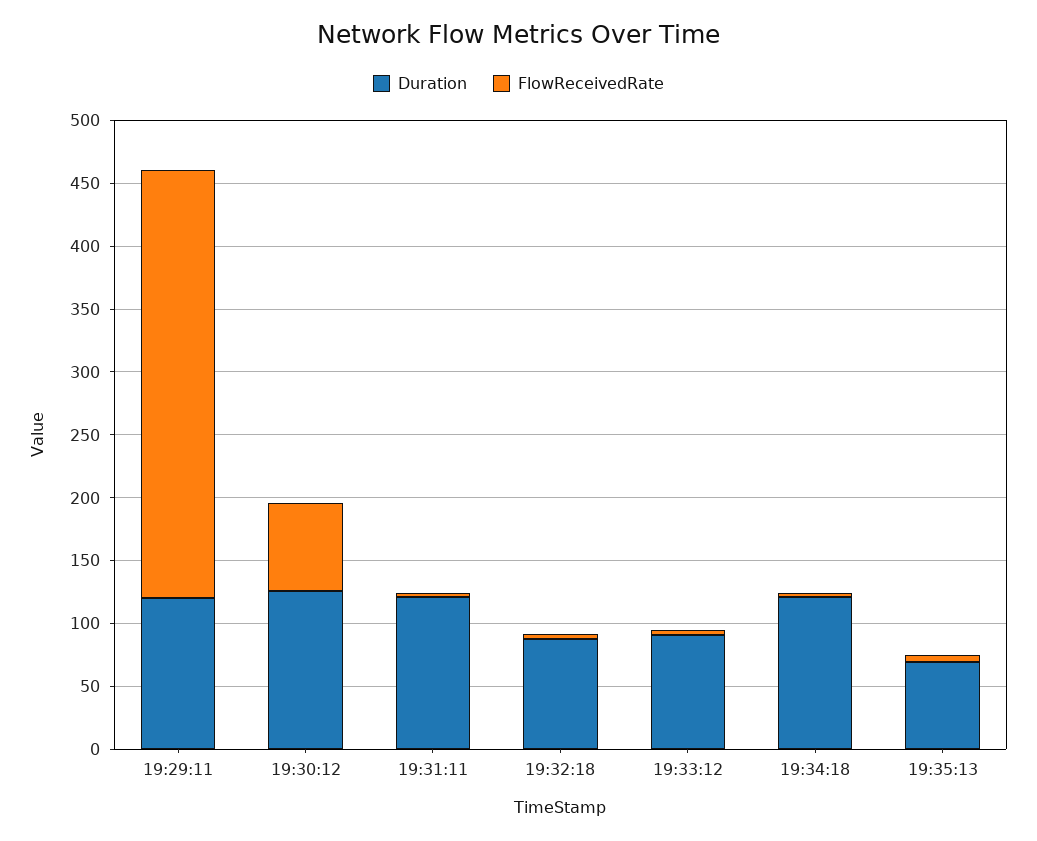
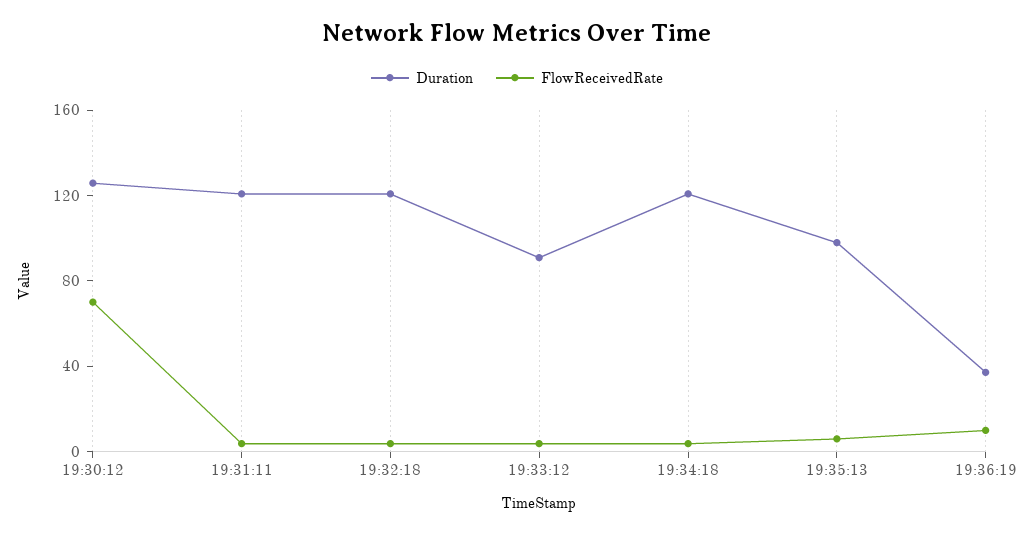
Duration, 19:29:11: 120 -> none
FlowReceivedRate, 19:29:11: 340 -> none
Duration, 19:32:18: 90 -> 120
Duration, 19:35:13: 70 -> 100
Duration, 19:36:19: none -> 40
FlowReceivedRate, 19:36:19: none -> 10

